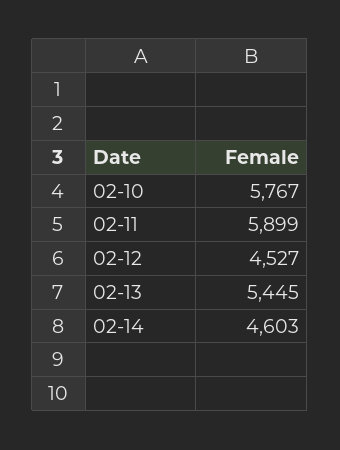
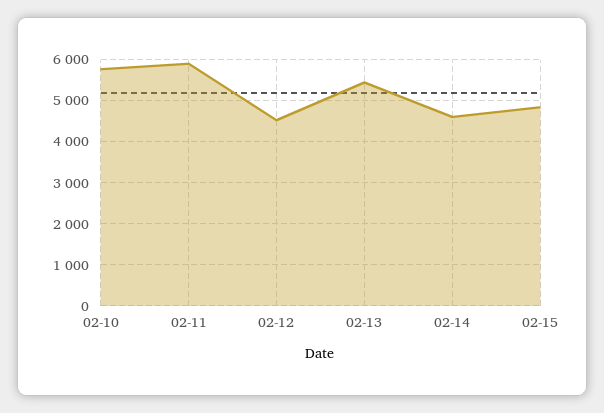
02-15: none -> 4800

